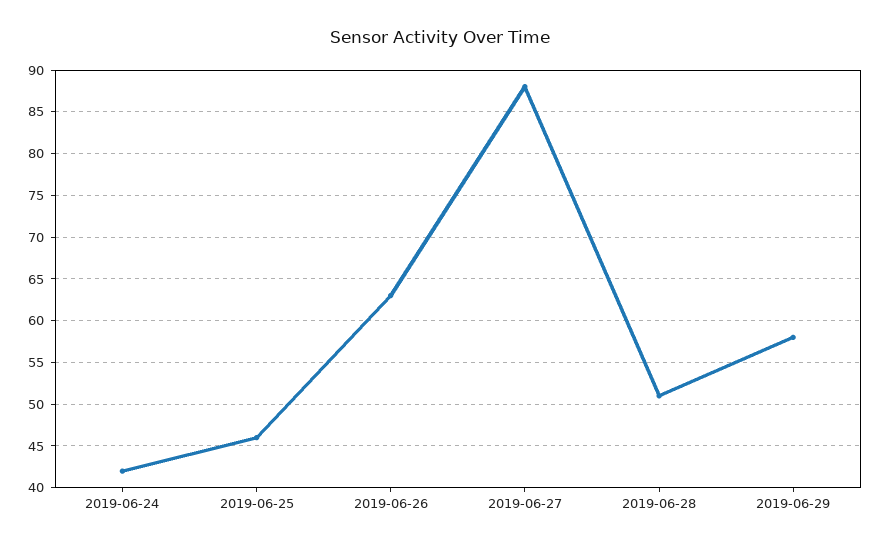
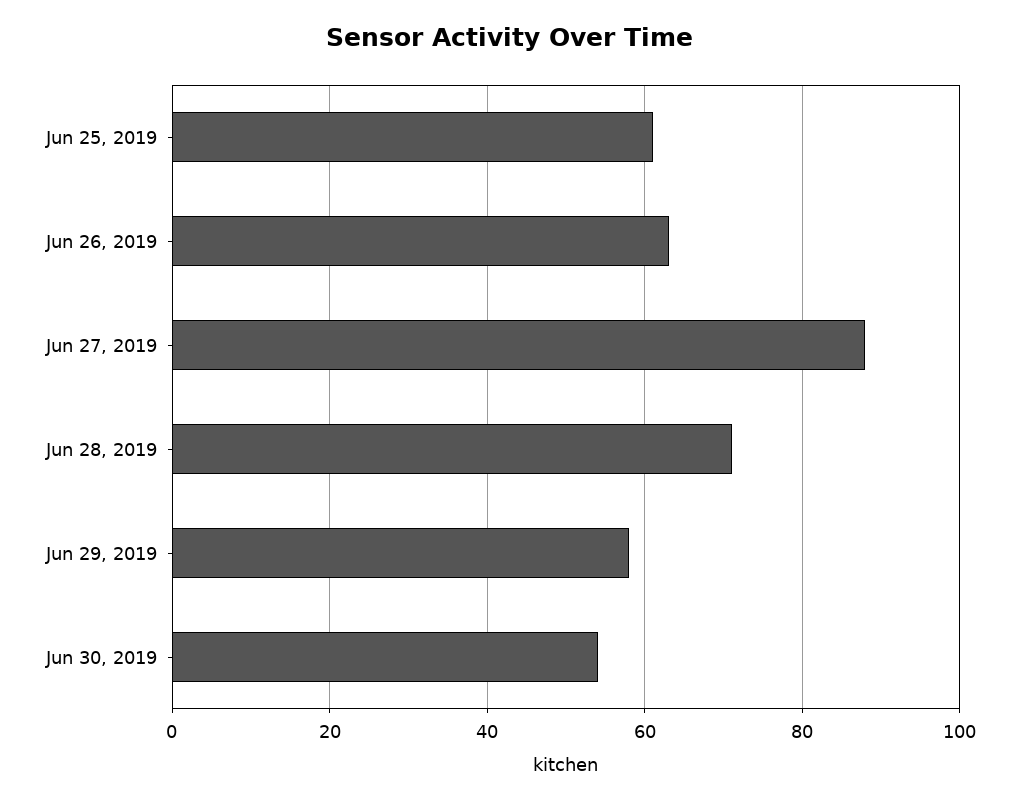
2019-06-24: 42 -> none
2019-06-25: 46 -> 60
2019-06-28: 51 -> 70
Jun 30, 2019: none -> 55

